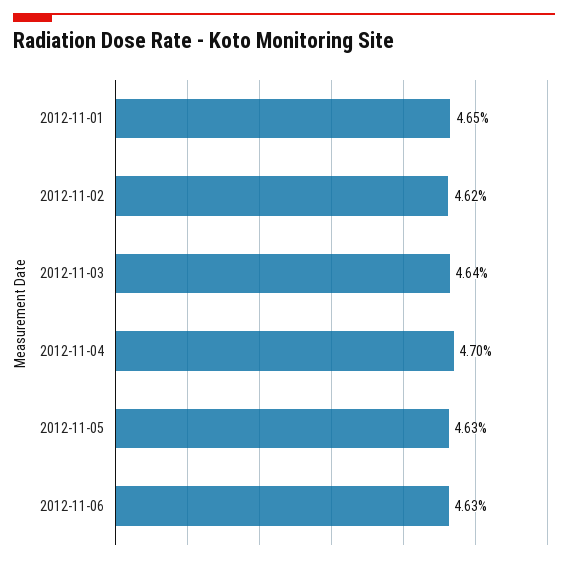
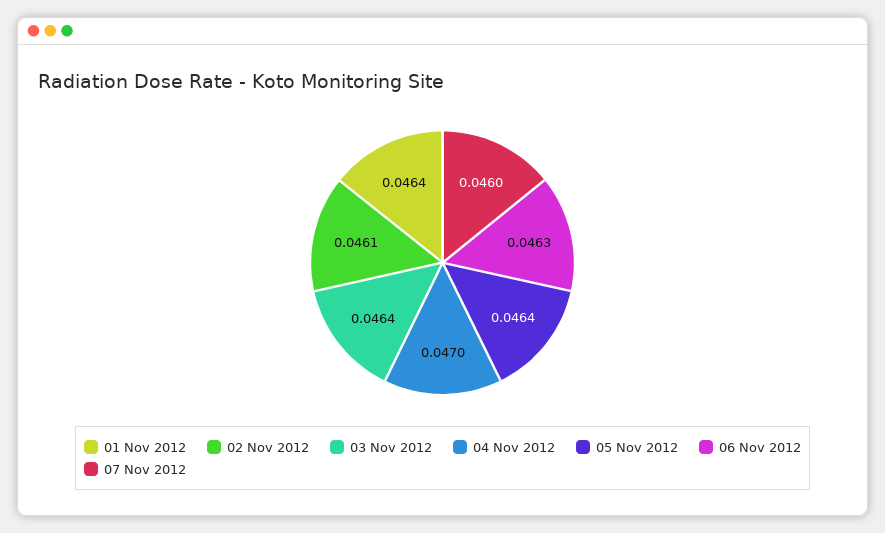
2012-11-01: 0.0465 -> 0.0464
2012-11-02: 0.0462 -> 0.0461
2012-11-05: 0.0463 -> 0.0464
07 Nov 2012: none -> 0.046

